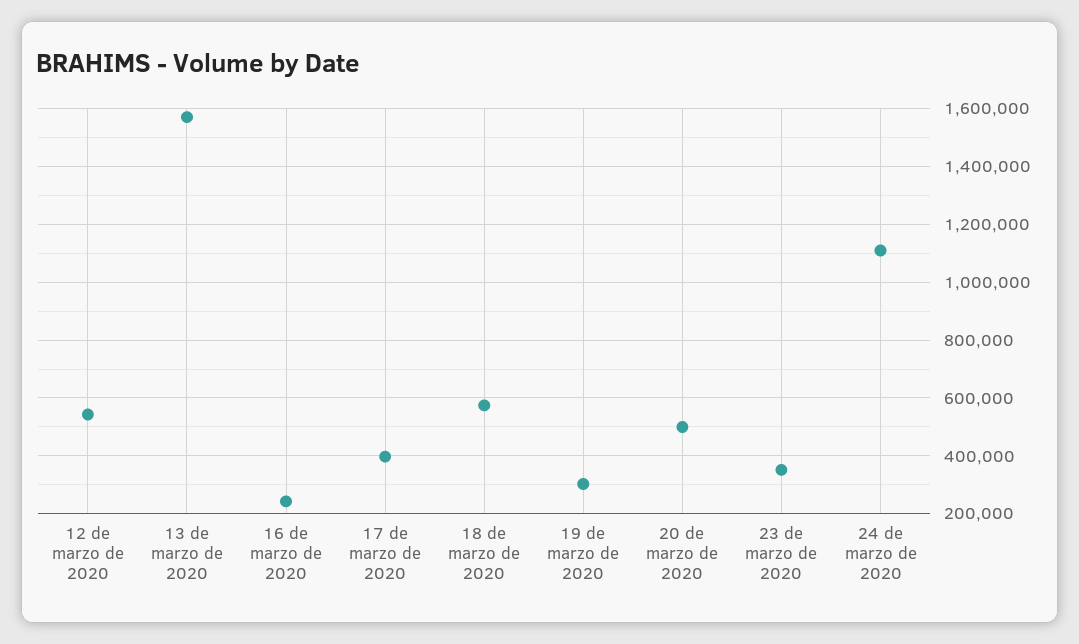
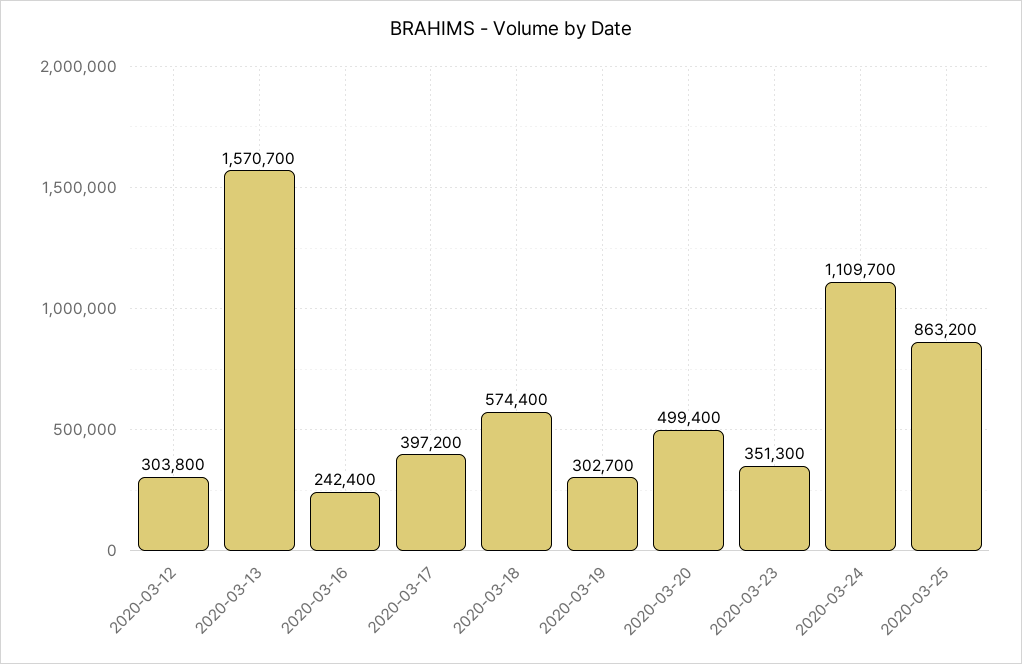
12 de marzo de 2020: 550000 -> 303800
2020-03-25: none -> 863200

